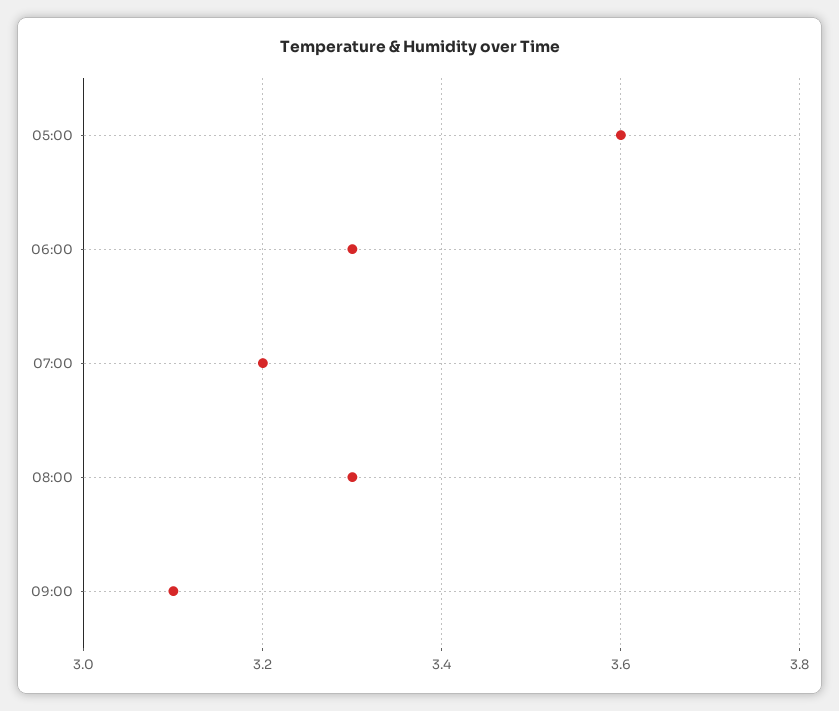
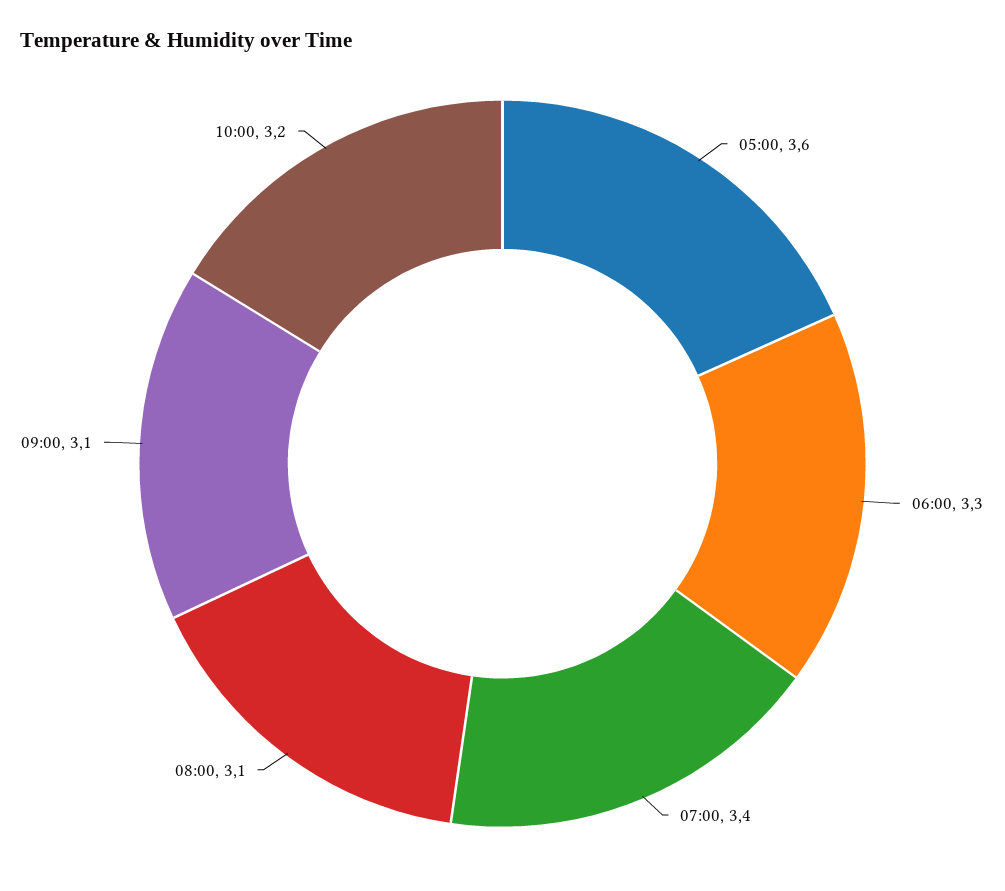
07:00: 3.2 -> 3.4
08:00: 3.3 -> 3.1
10:00: none -> 3.2

